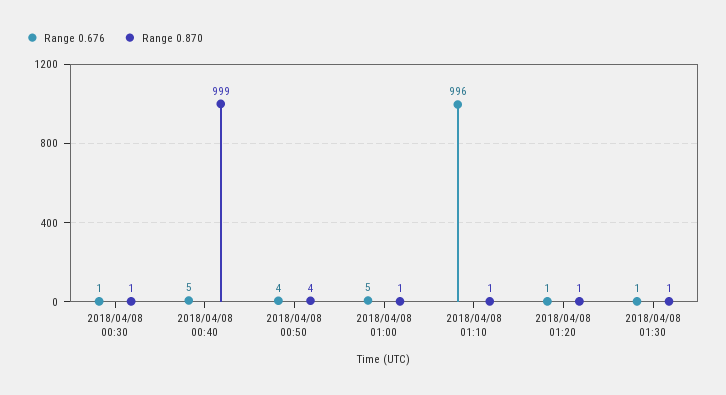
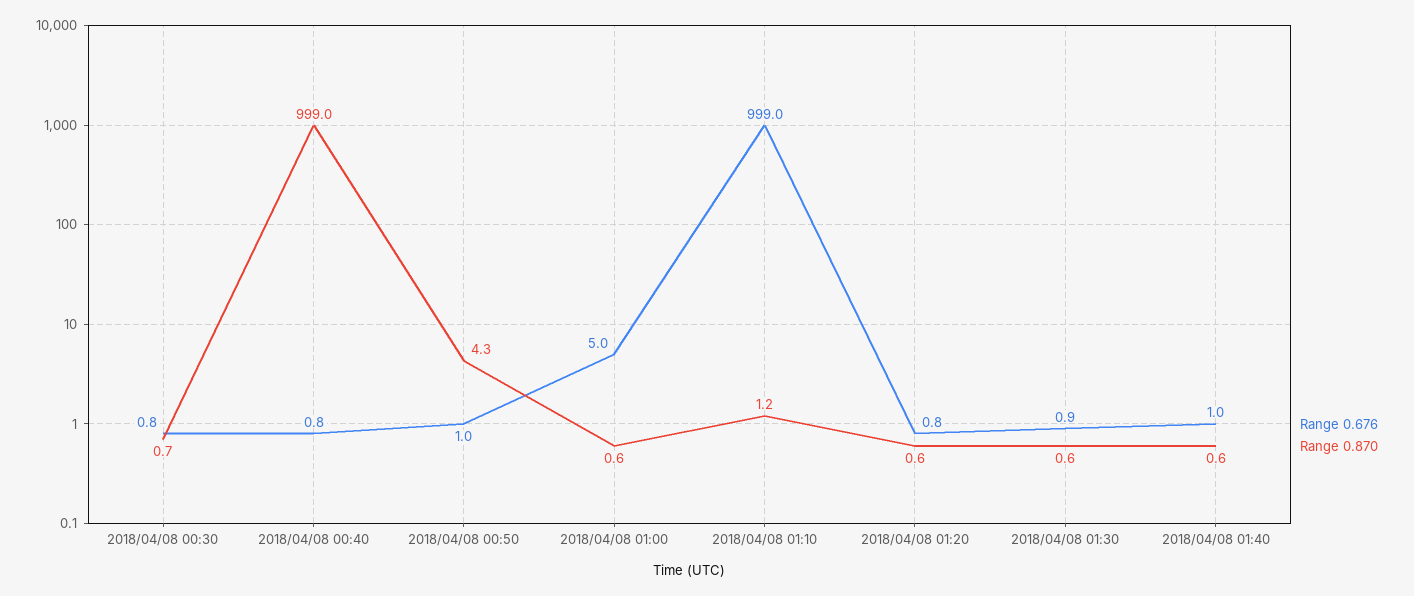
Range 0.676, 2018/04/08 00:40: 5 -> 0.8
Range 0.676, 2018/04/08 00:50: 4 -> 1
Range 0.676, 2018/04/08 01:10: 996 -> 999
Range 0.676, 2018/04/08 01:40: none -> 1
Range 0.870, 2018/04/08 01:40: none -> 0.6

